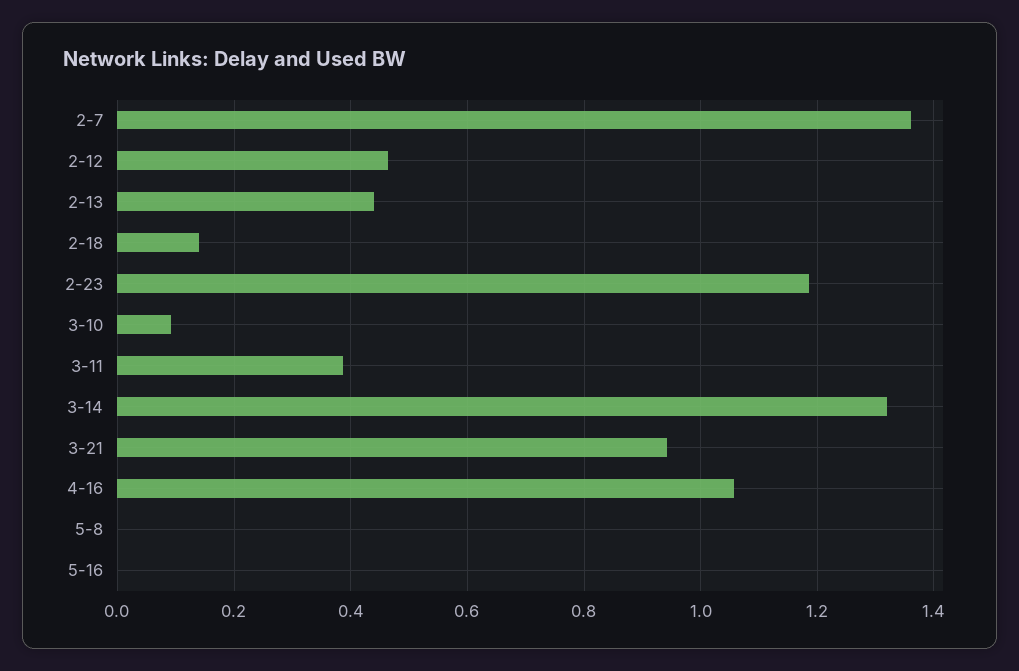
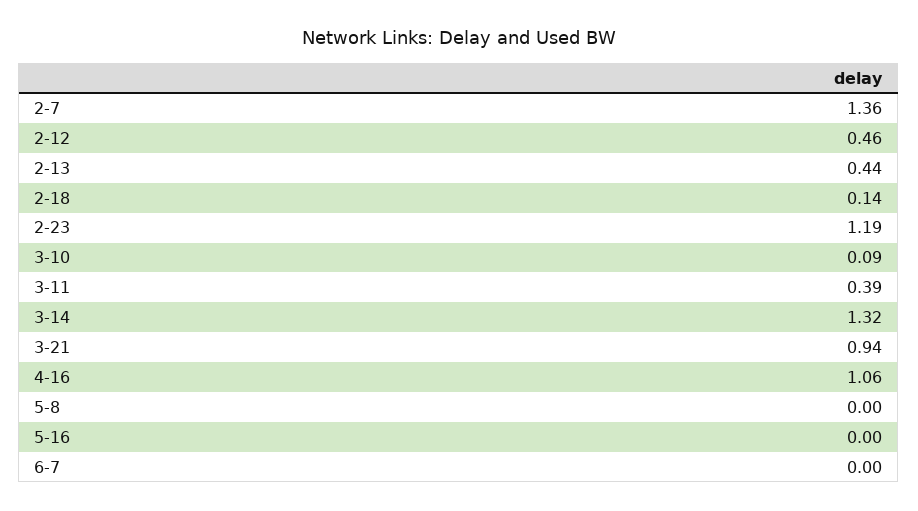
6-7: none -> 0

